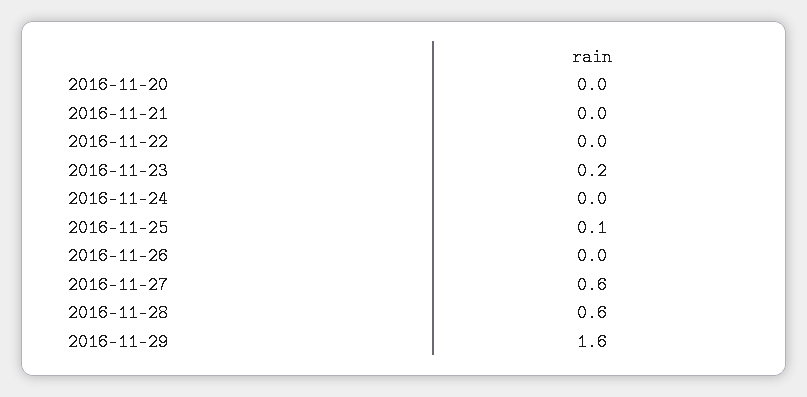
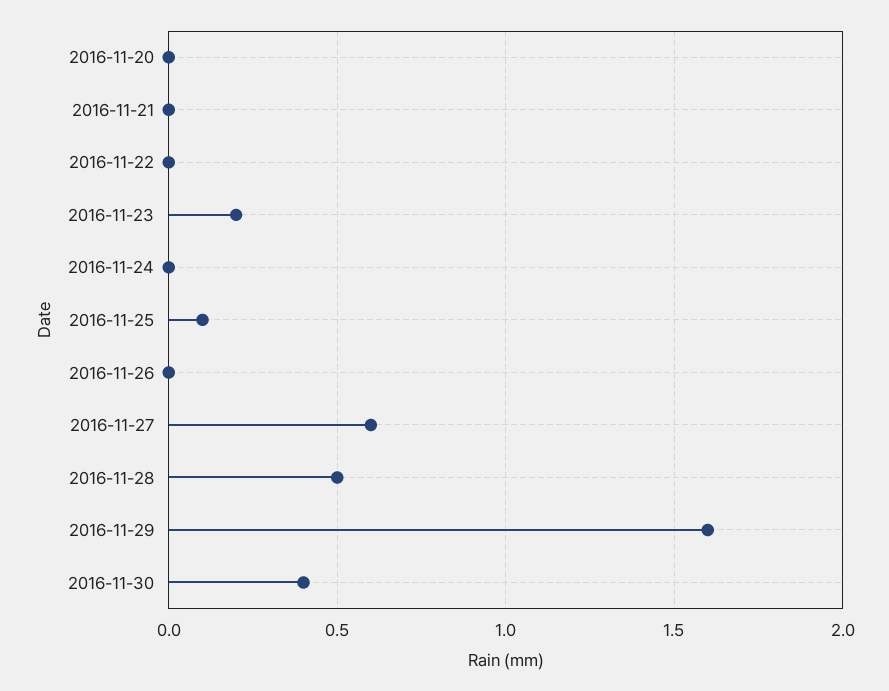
2016-11-28: 0.6 -> 0.5
2016-11-30: none -> 0.4

